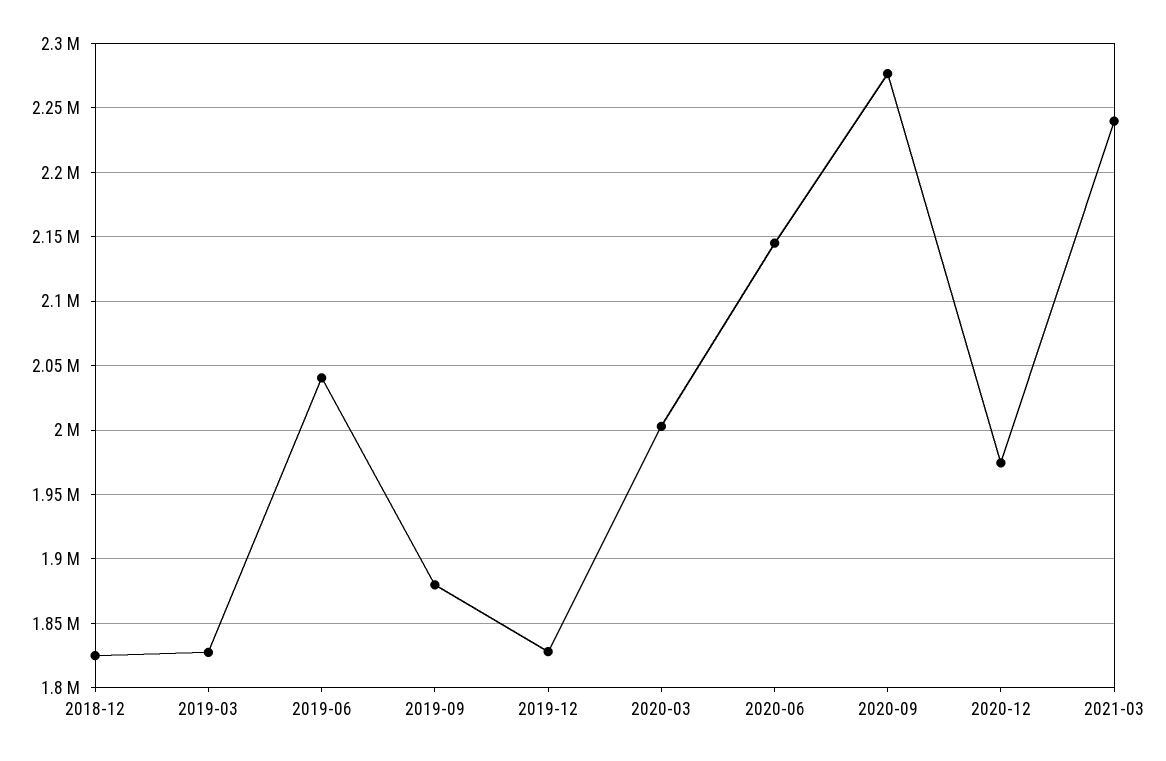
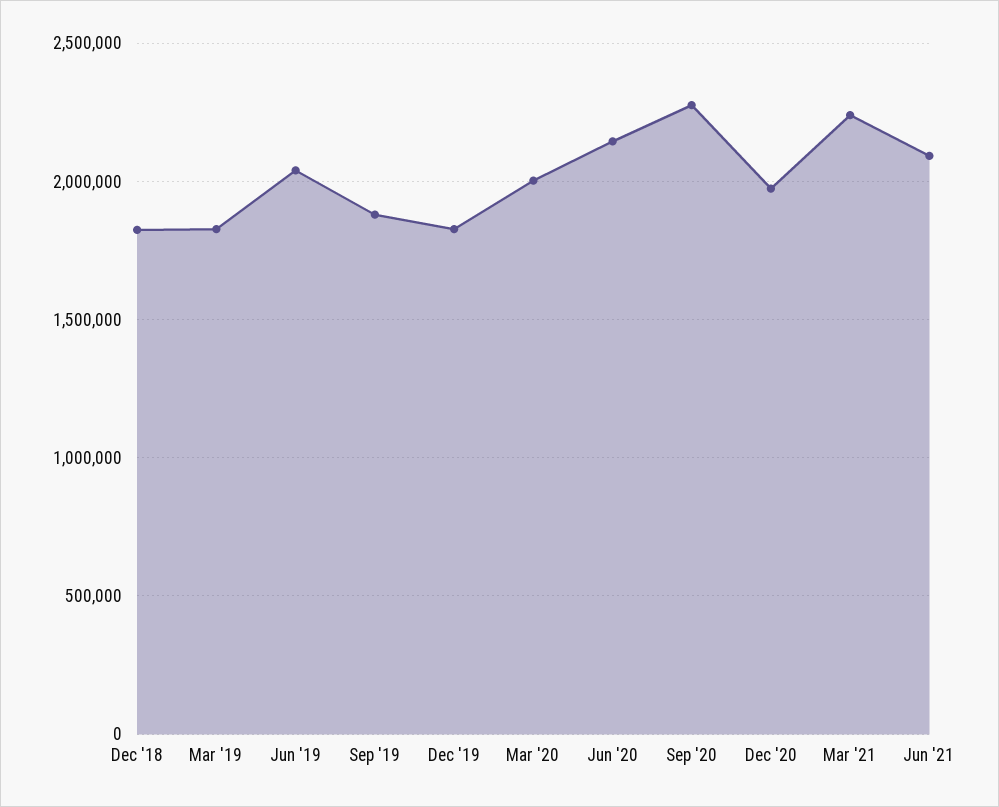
Jun '21: none -> 2100000

